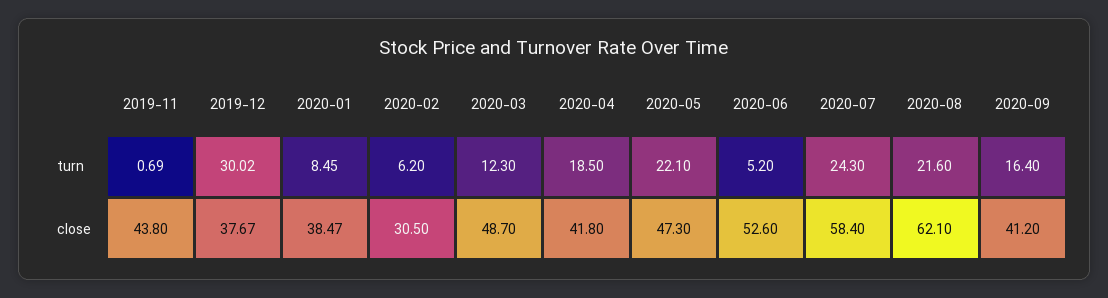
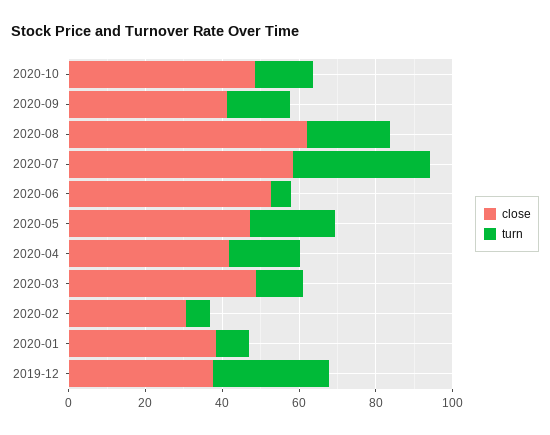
turn, 2019-11: 0.69 -> none
turn, 2020-07: 24.3 -> 35
close, 2019-11: 43.8 -> none
close, 2020-10: none -> 50
turn, 2020-10: none -> 15

